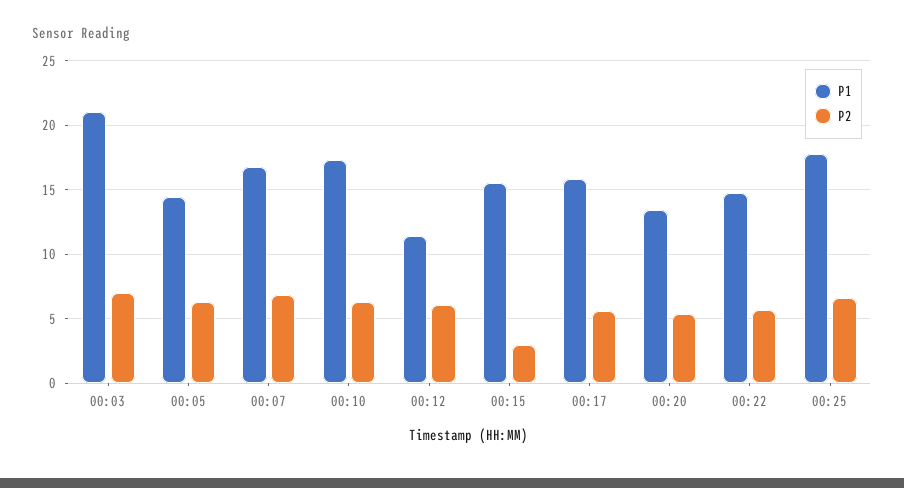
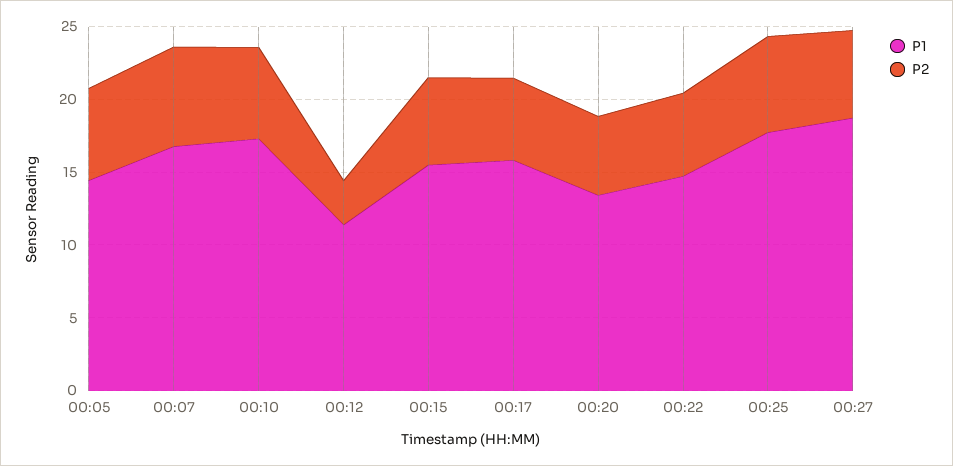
P1, 00:03: 21 -> none
P2, 00:03: 7 -> none
P2, 00:12: 6 -> 3
P2, 00:15: 3 -> 6
P1, 00:27: none -> 19
P2, 00:27: none -> 6

